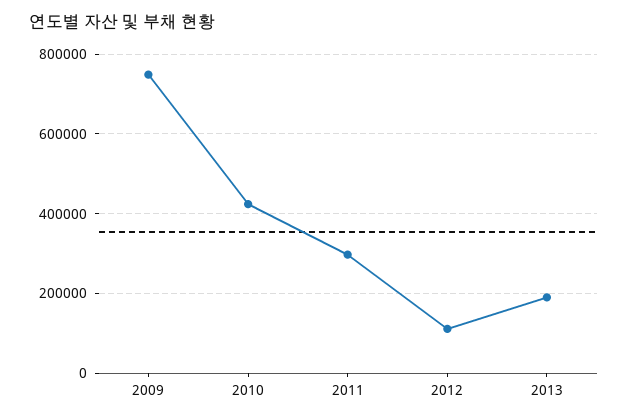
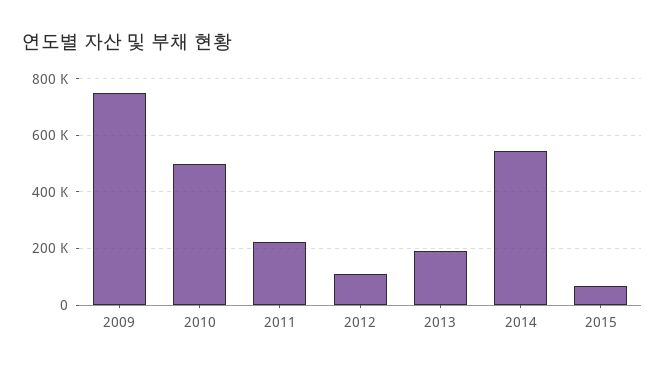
2010: 420000 -> 500000
2011: 300000 -> 225000
2014: none -> 550000
2015: none -> 75000

